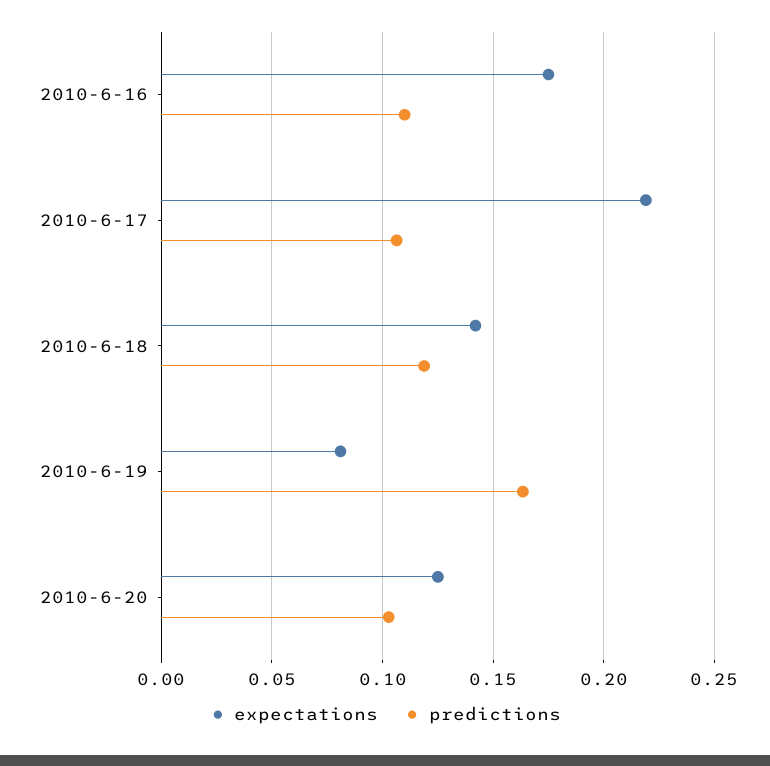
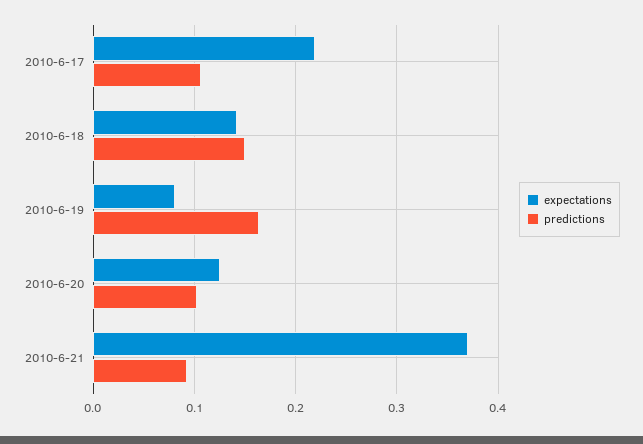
expectations, 2010-6-16: 0.175 -> none
predictions, 2010-6-16: 0.11 -> none
predictions, 2010-6-18: 0.12 -> 0.15
expectations, 2010-6-21: none -> 0.37
predictions, 2010-6-21: none -> 0.09

